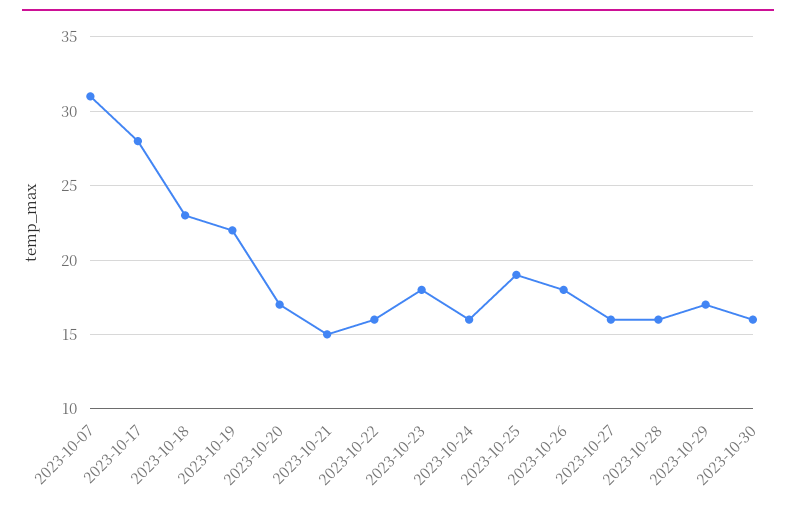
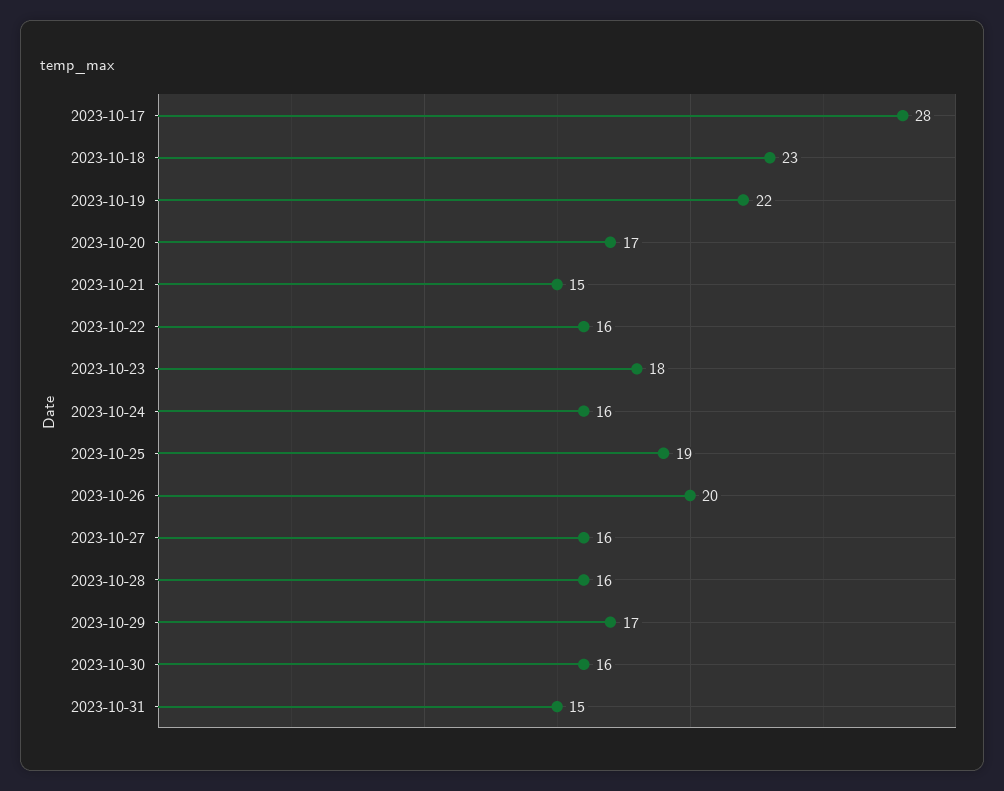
2023-10-07: 31 -> none
2023-10-26: 18 -> 20
2023-10-31: none -> 15

